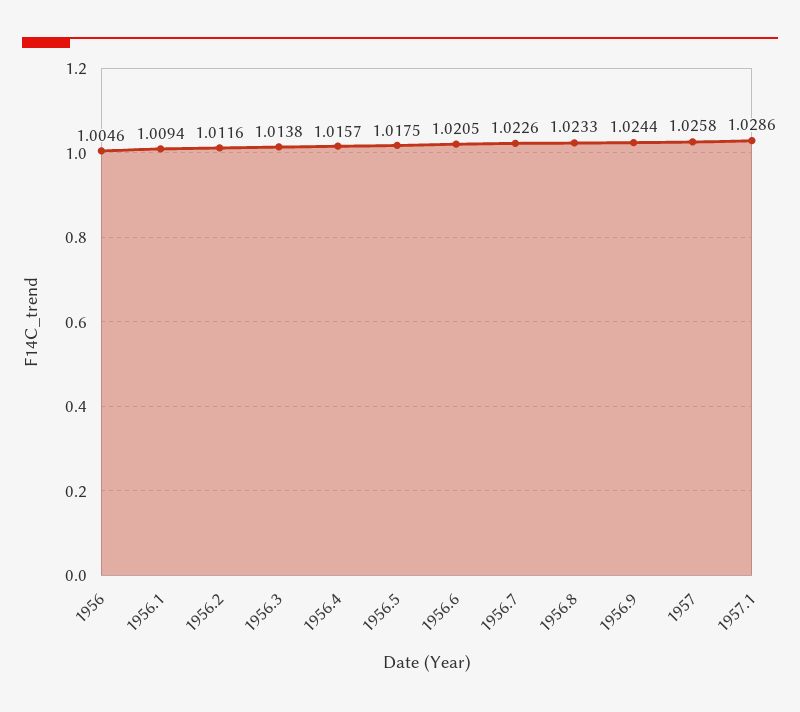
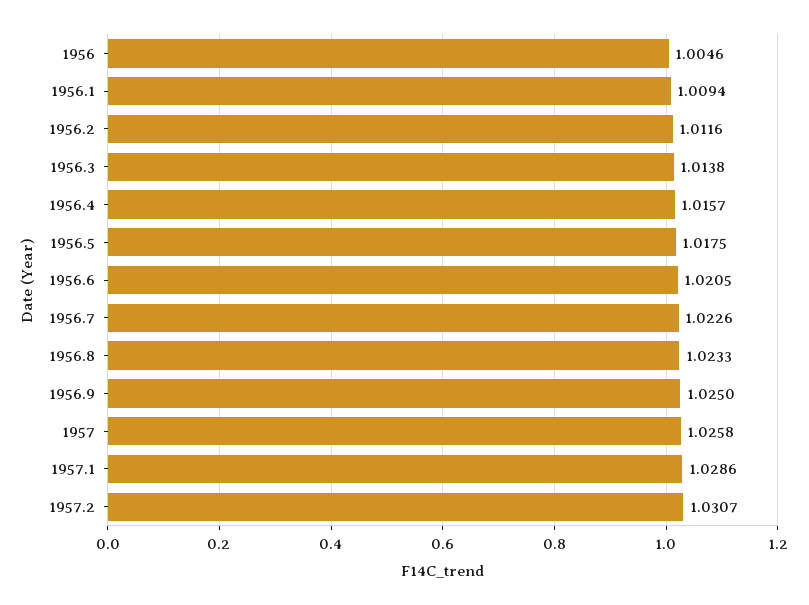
1956.9: 1.0244 -> 1.025
1957.2: none -> 1.0307

